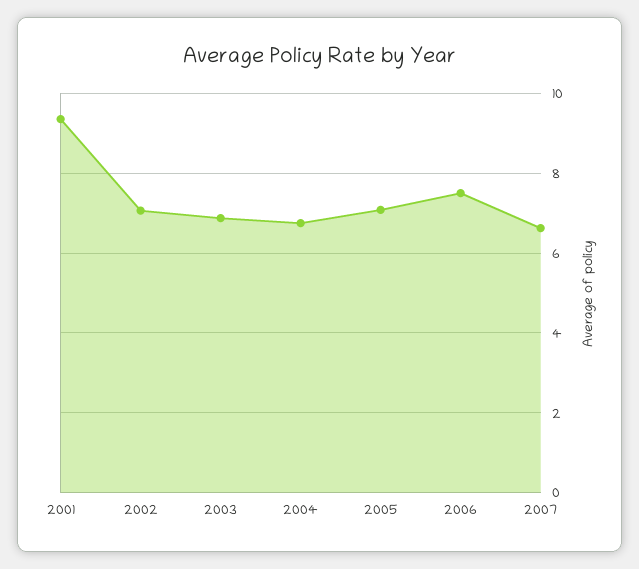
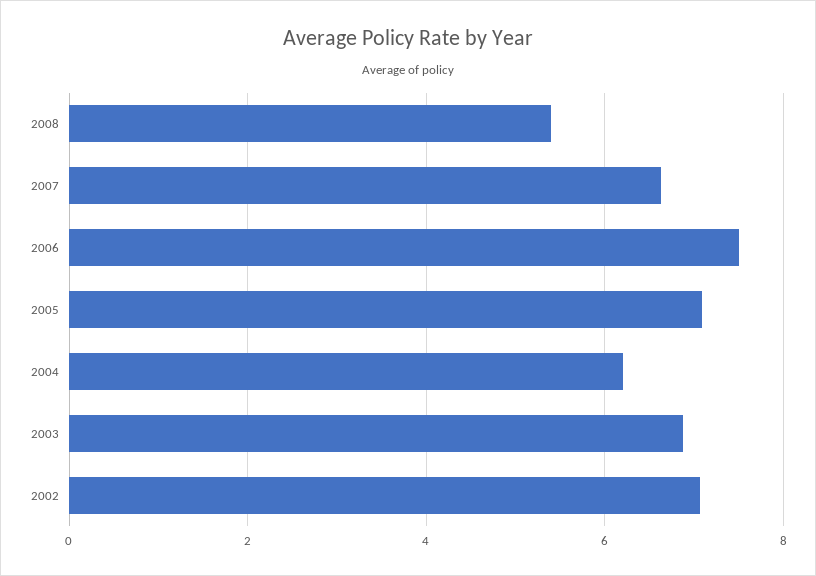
2001: 9.4 -> none
2004: 6.8 -> 6.2
2008: none -> 5.4

